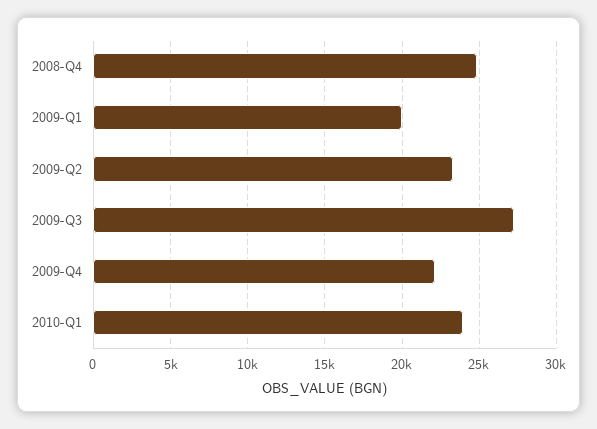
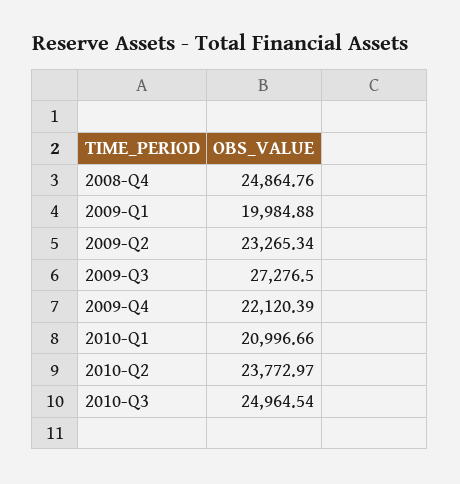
2010-Q1: 24000 -> 20996.66
2010-Q2: none -> 23772.97
2010-Q3: none -> 24964.54

